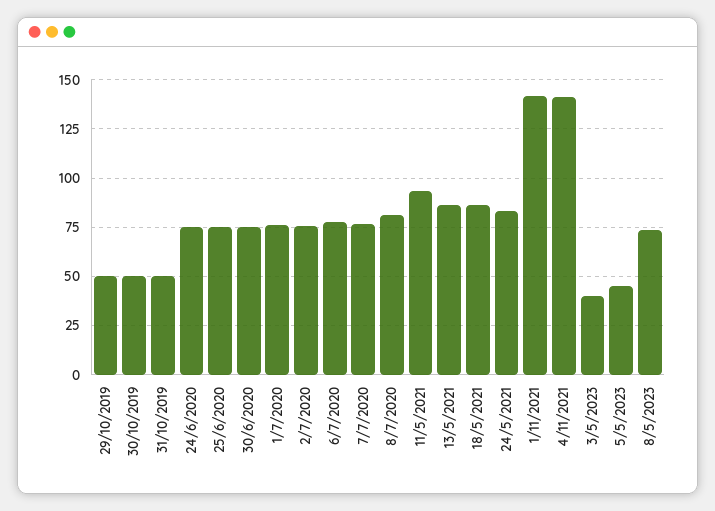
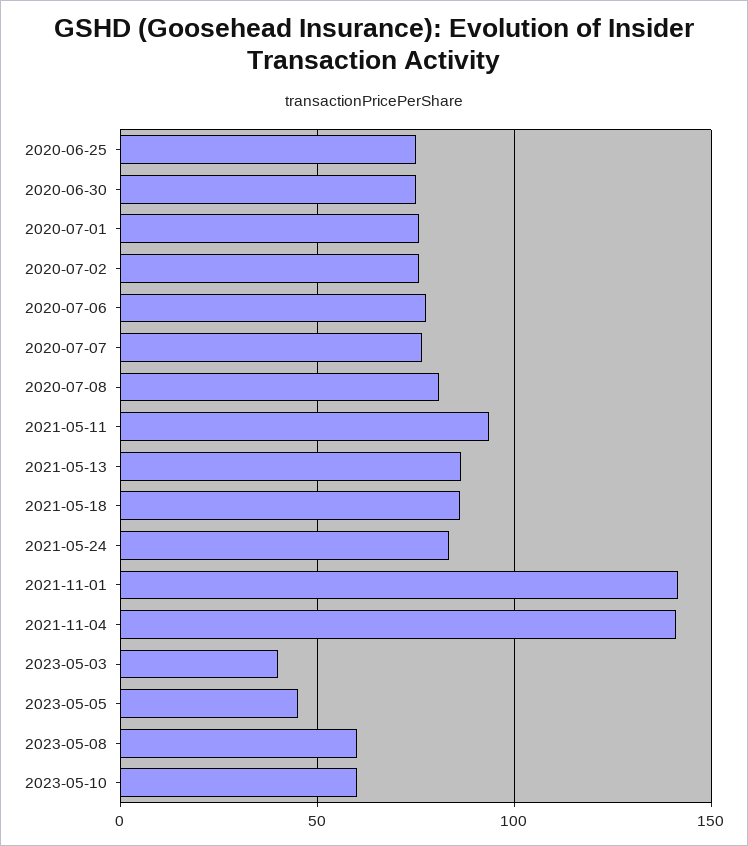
29/10/2019: 50 -> none
30/10/2019: 50 -> none
31/10/2019: 50 -> none
24/6/2020: 75 -> none
8/5/2023: 75 -> 60
2023-05-10: none -> 60

